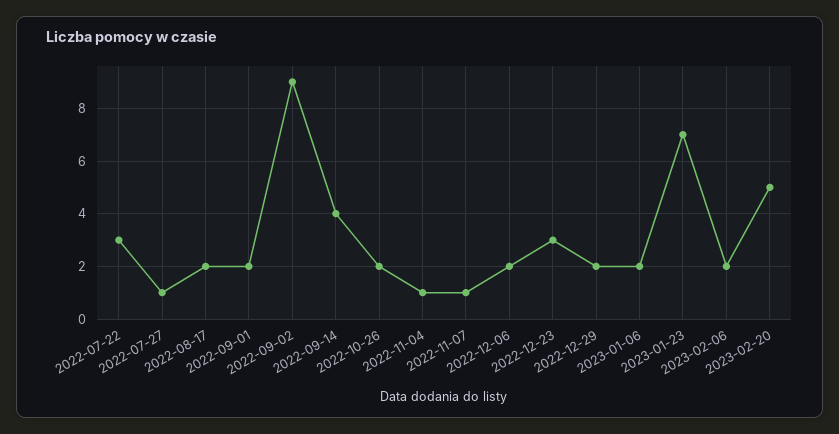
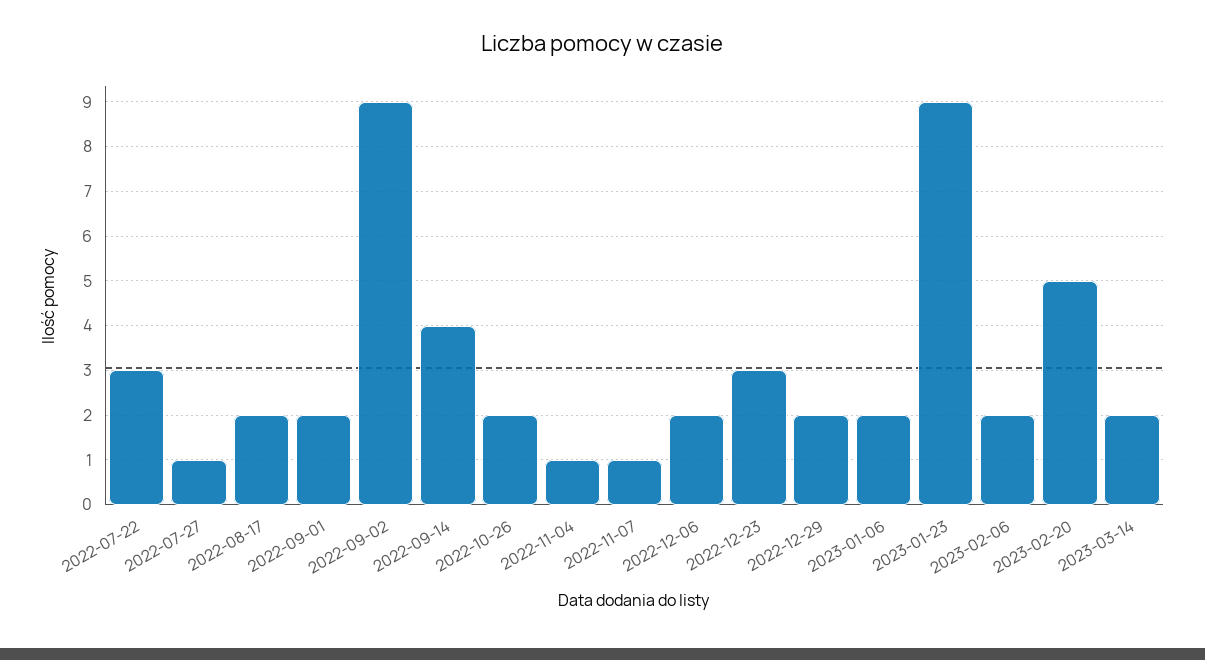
2023-01-23: 7 -> 9
2023-03-14: none -> 2

